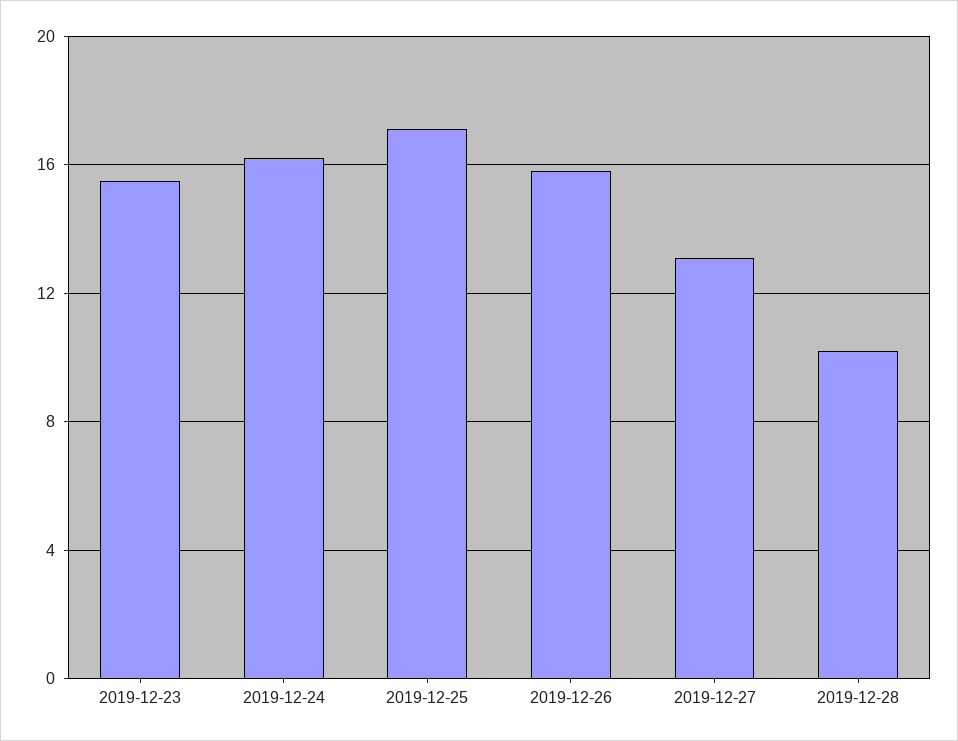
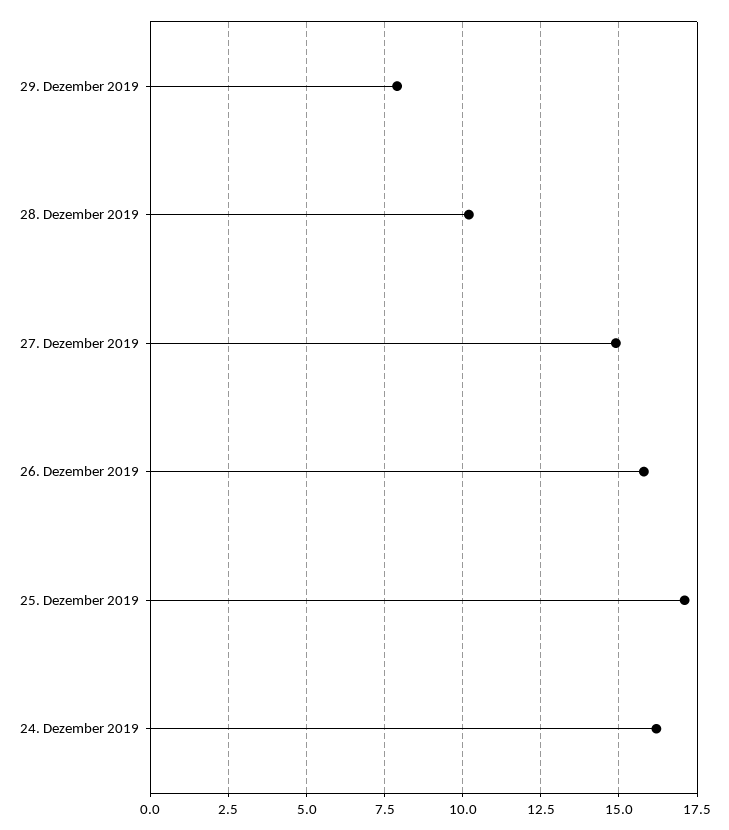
2019-12-23: 15.5 -> none
2019-12-27: 13 -> 15
29. Dezember 2019: none -> 8

